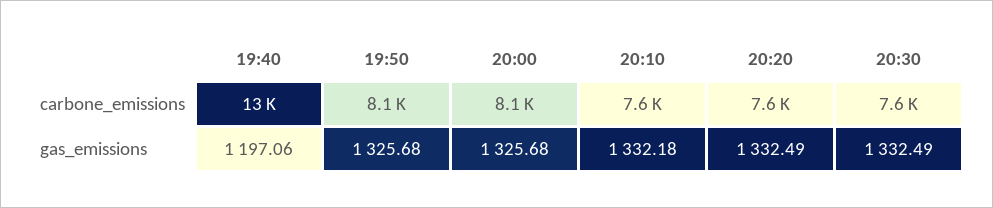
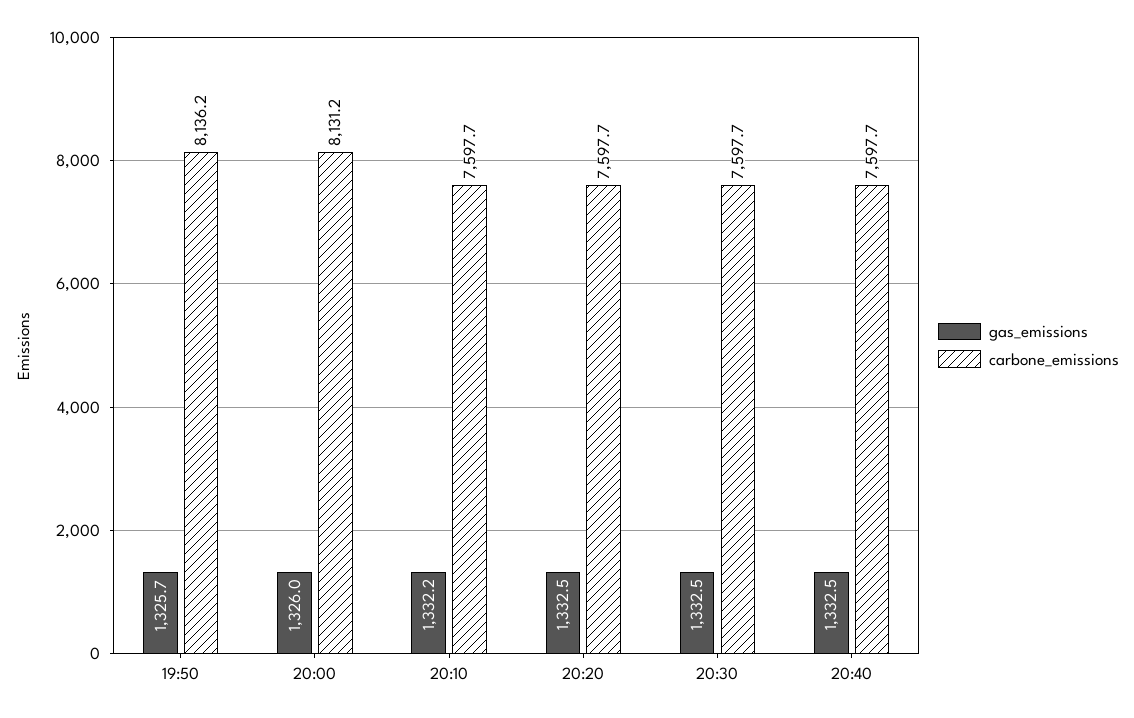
carbone_emissions, 19:40: 13000 -> none
gas_emissions, 19:40: 1197.06 -> none
gas_emissions, 20:00: 1325.68 -> 1326
gas_emissions, 20:40: none -> 1332.5
carbone_emissions, 20:40: none -> 7597.7

